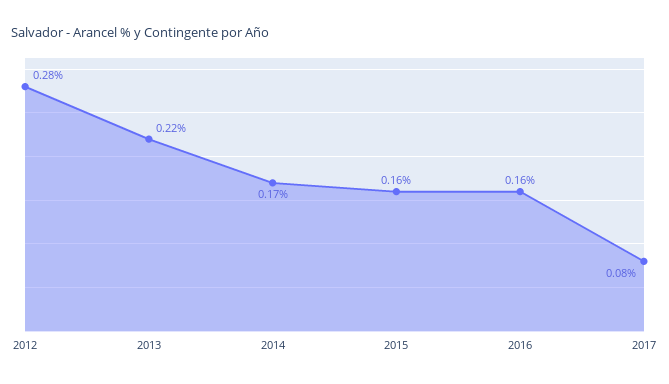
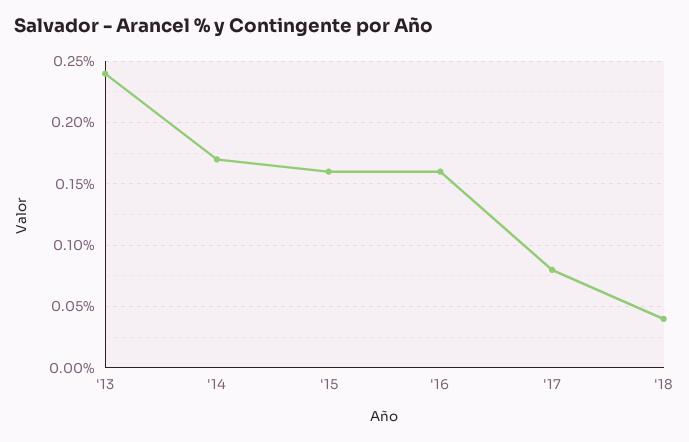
2012: 0.28 -> none
2013: 0.22 -> 0.24
'18: none -> 0.04

